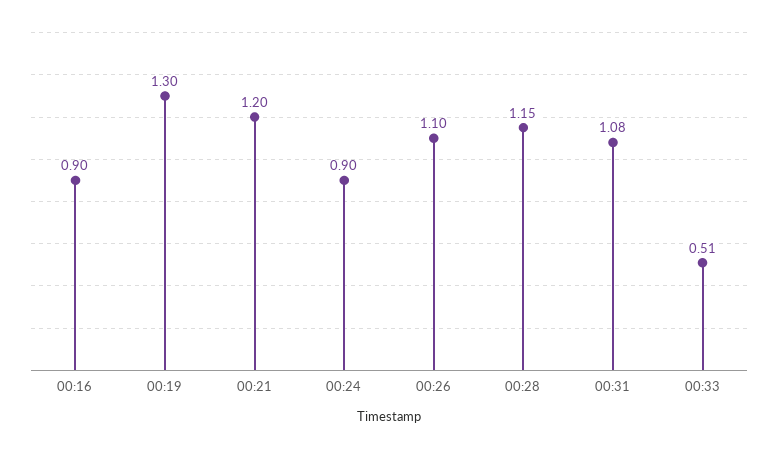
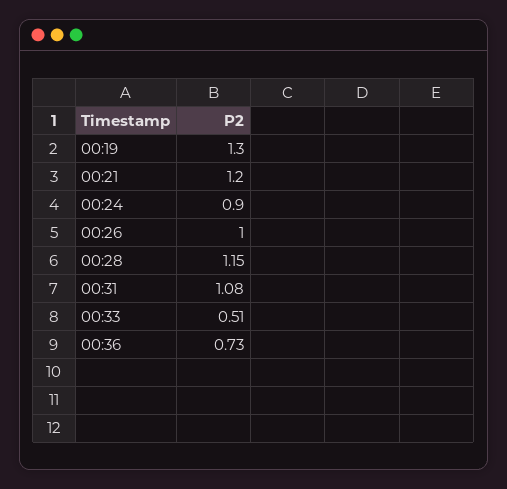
00:16: 0.9 -> none
00:26: 1.1 -> 1
00:36: none -> 0.73

